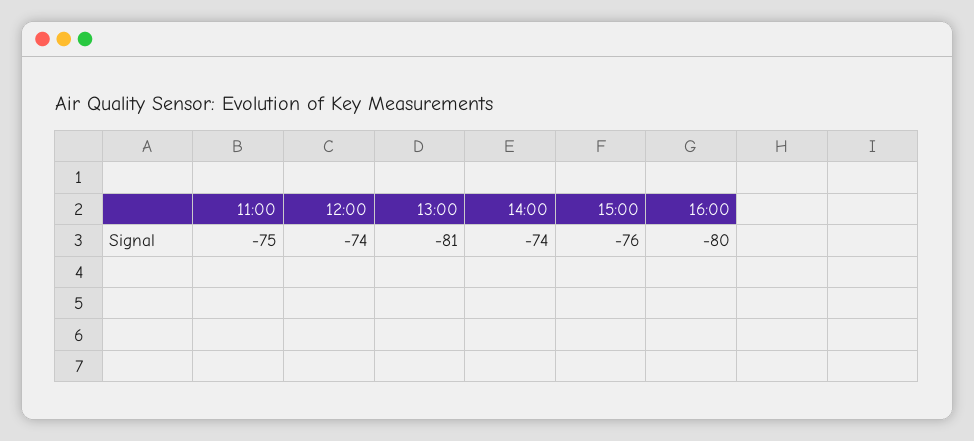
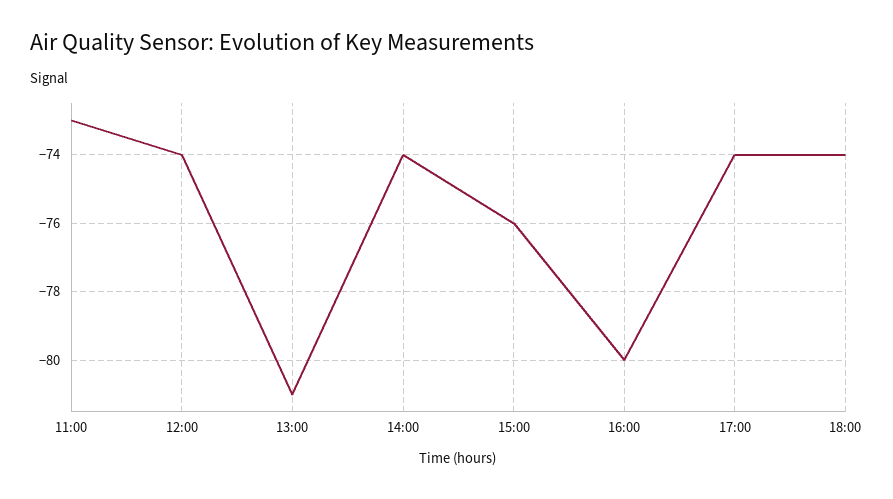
11:00: -75 -> -73
17:00: none -> -74
18:00: none -> -74

